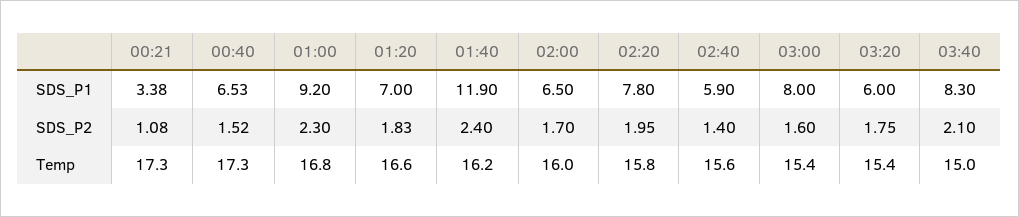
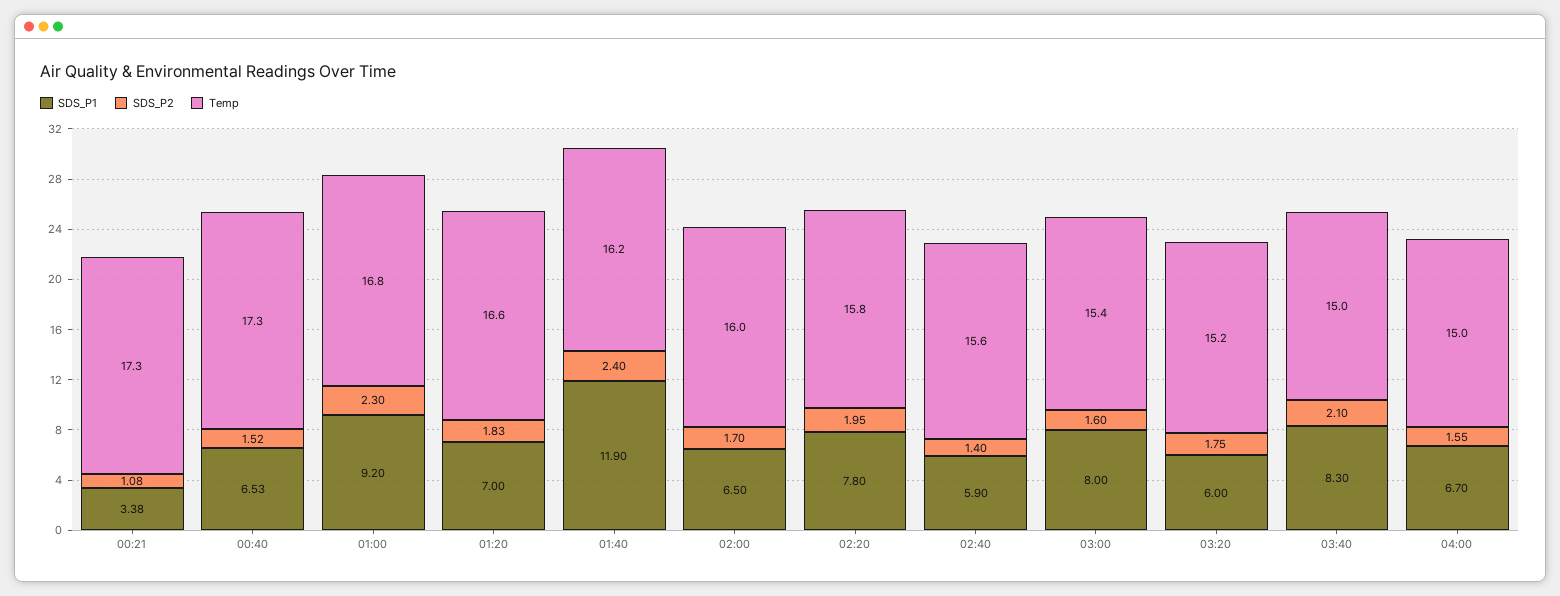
Temp, 03:20: 15.4 -> 15.2
SDS_P1, 04:00: none -> 6.7
SDS_P2, 04:00: none -> 1.55
Temp, 04:00: none -> 15

